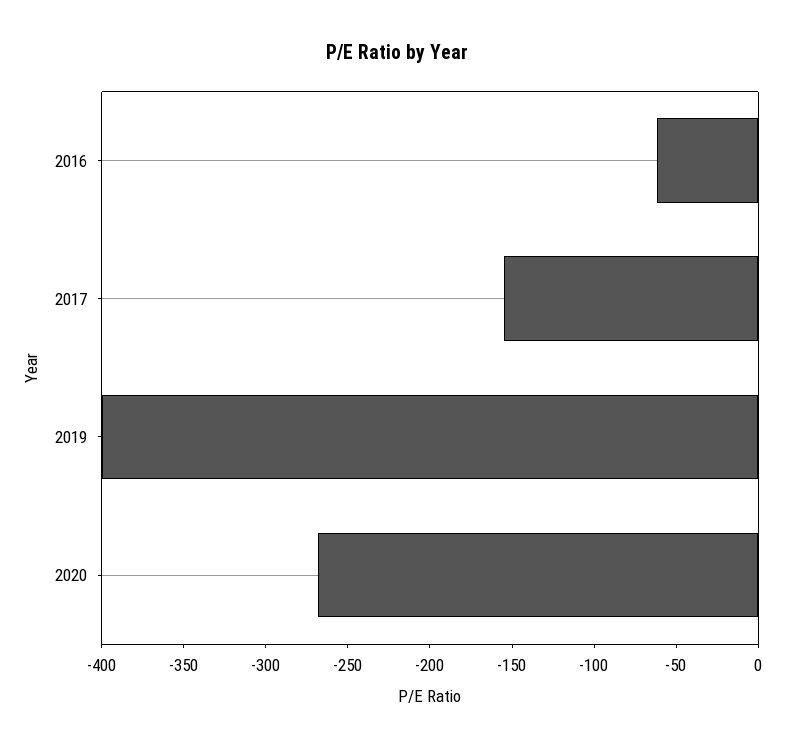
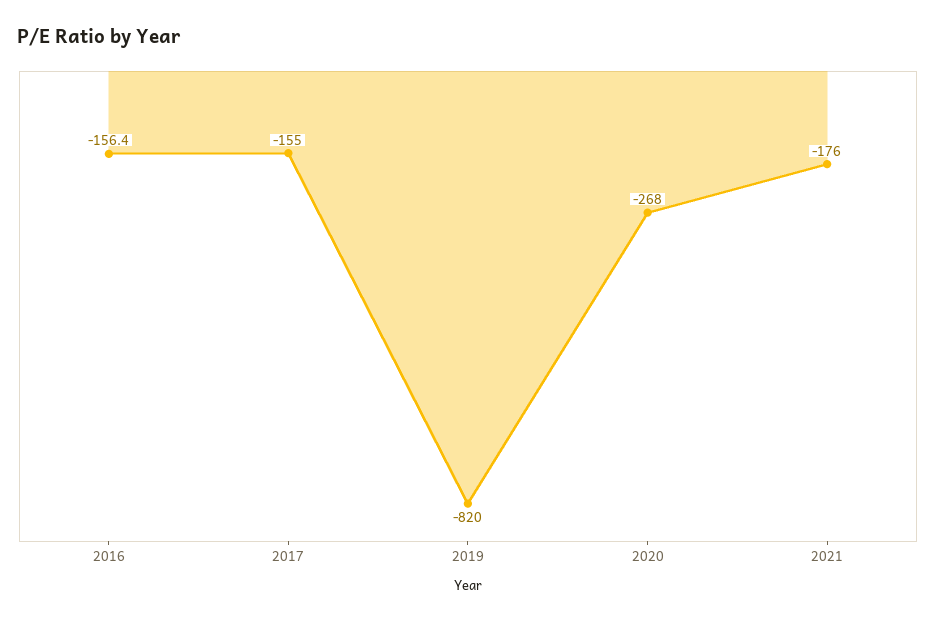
2016: -60 -> -156.4
2019: -400 -> -820
2021: none -> -176

